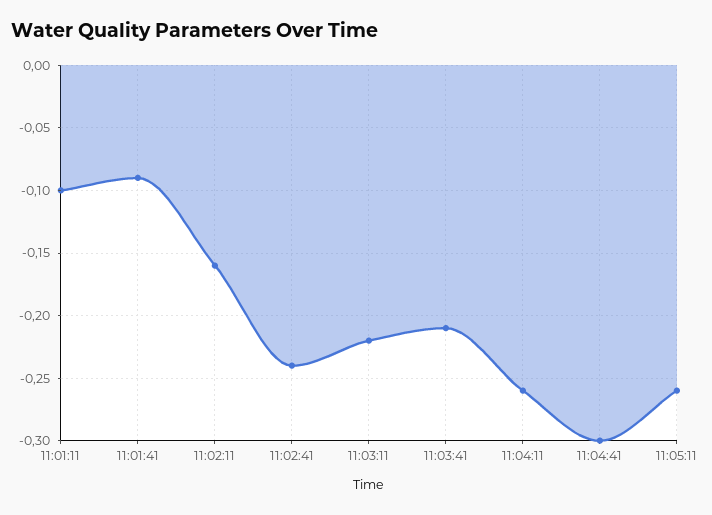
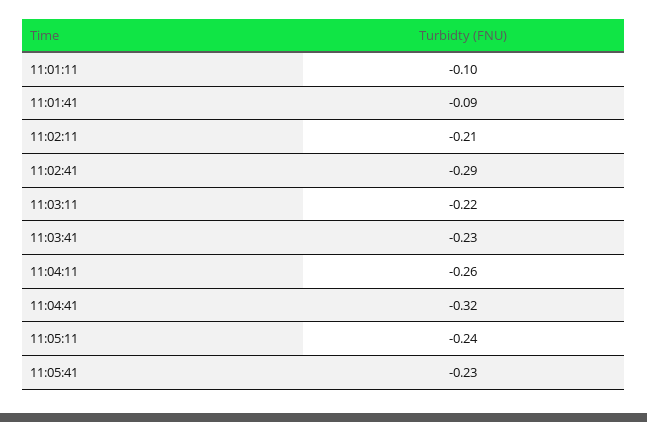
11:02:11: -0.16 -> -0.21
11:02:41: -0.24 -> -0.29
11:03:41: -0.21 -> -0.23
11:04:41: -0.3 -> -0.32
11:05:11: -0.26 -> -0.24
11:05:41: none -> -0.23

